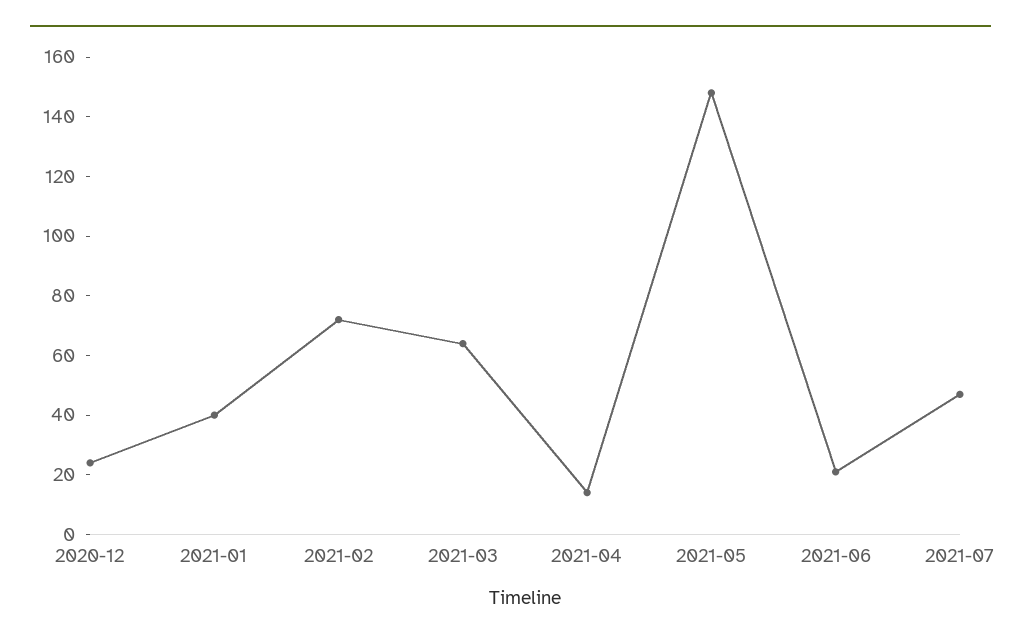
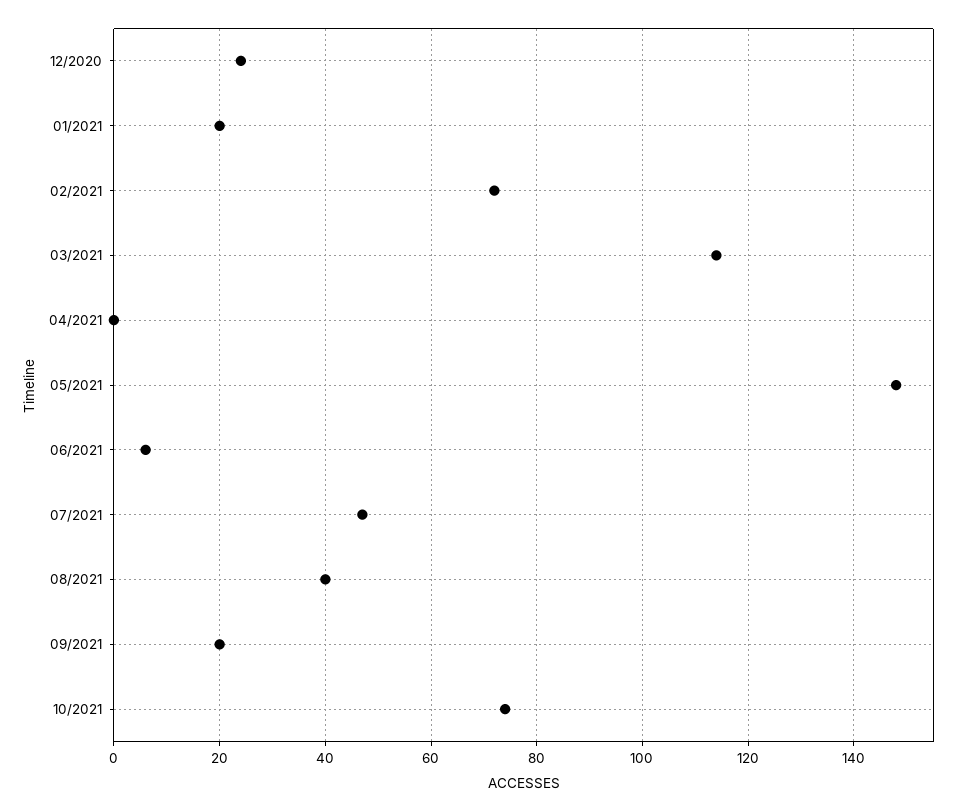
2021-01: 40 -> 20
2021-03: 65 -> 115
2021-04: 15 -> 0
2021-06: 20 -> 5
08/2021: none -> 40
09/2021: none -> 20
10/2021: none -> 75

